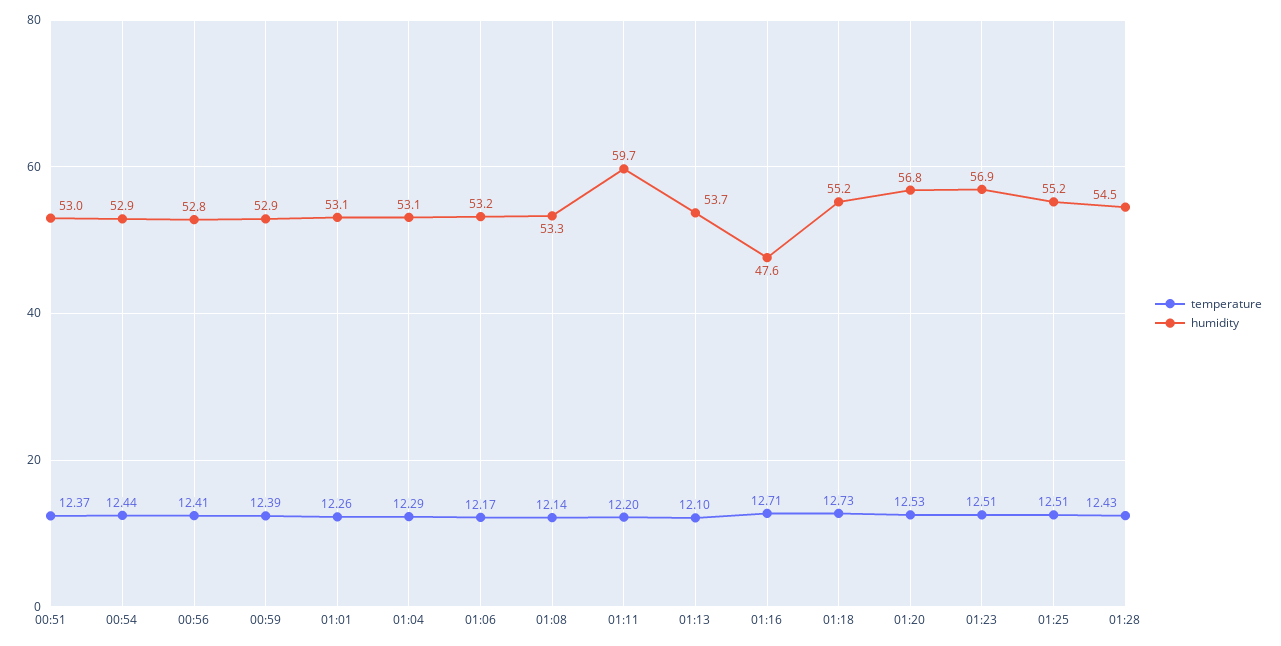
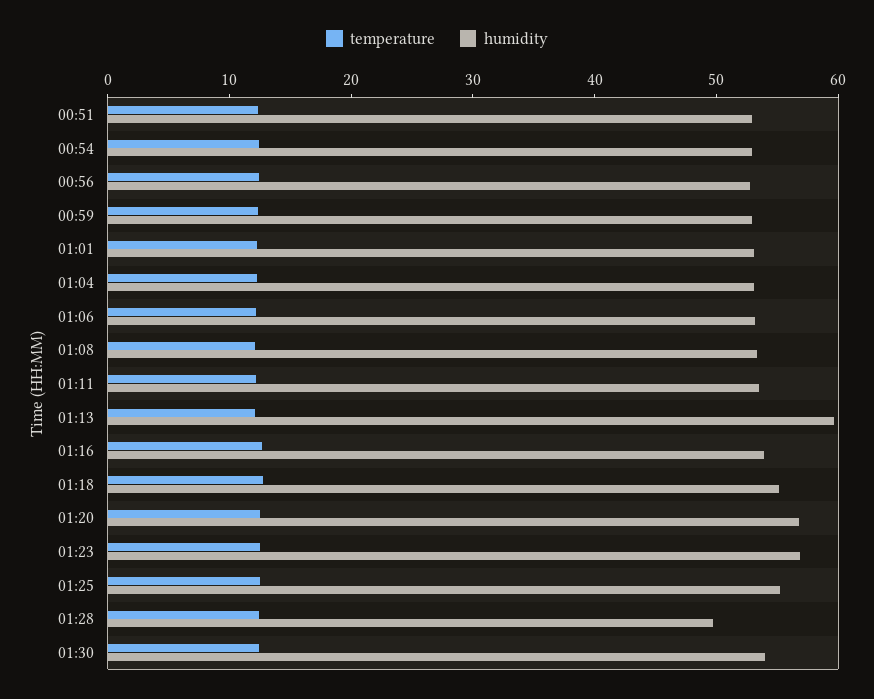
humidity, 01:11: 59.7 -> 54
humidity, 01:13: 53.7 -> 60
humidity, 01:16: 47.6 -> 54
humidity, 01:28: 54.5 -> 50
temperature, 01:30: none -> 12
humidity, 01:30: none -> 54

